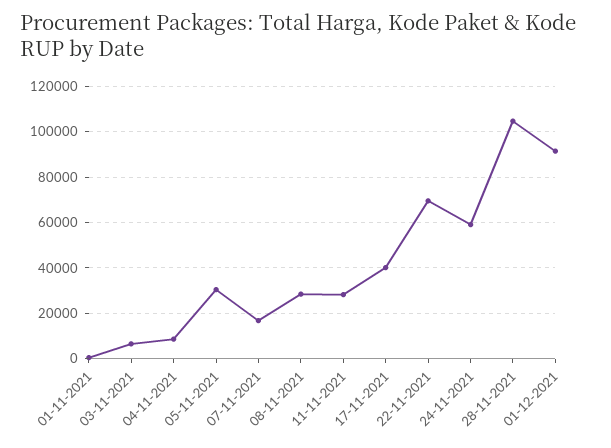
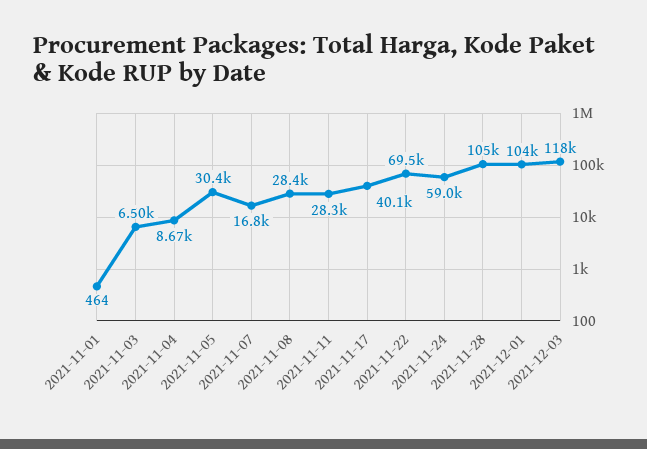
01-12-2021: 90000 -> 104000
2021-12-03: none -> 118000

